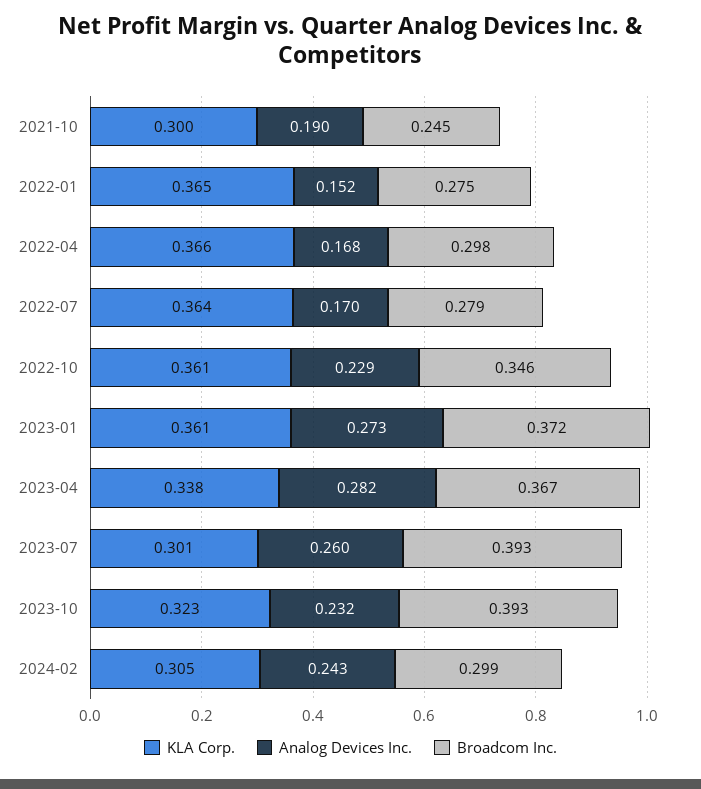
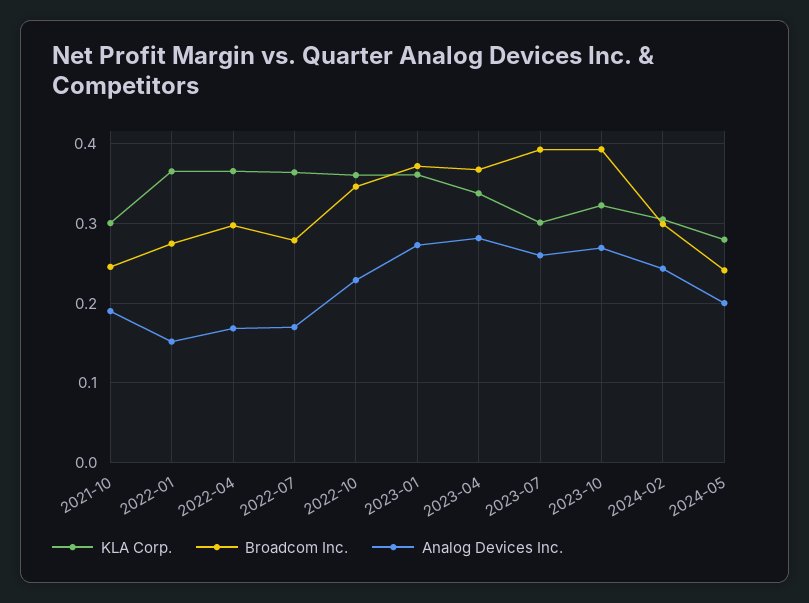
Analog Devices Inc., 2023-10: 0.232 -> 0.27
KLA Corp., 2024-05: none -> 0.28
Broadcom Inc., 2024-05: none -> 0.24
Analog Devices Inc., 2024-05: none -> 0.2

